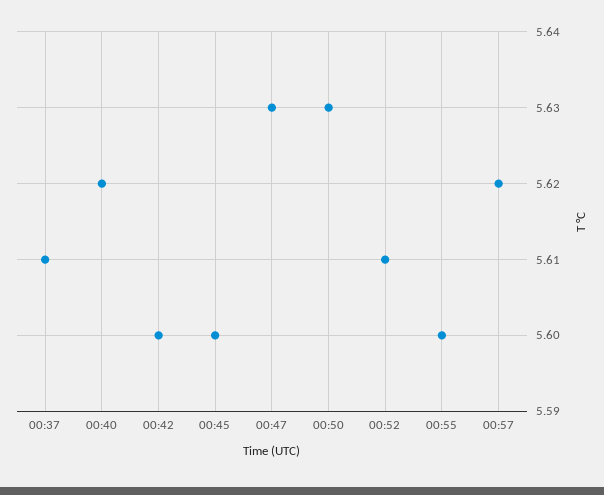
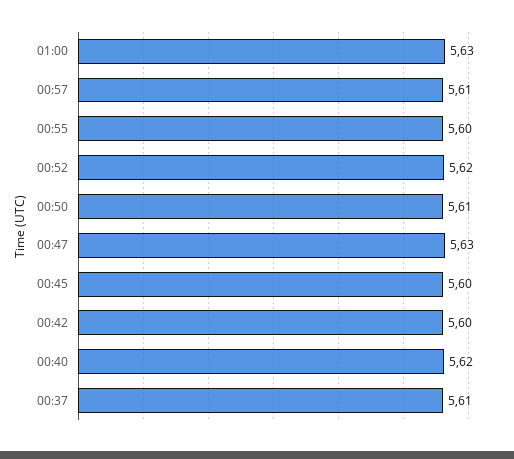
00:50: 5.63 -> 5.61
00:52: 5.61 -> 5.62
00:57: 5.62 -> 5.61
01:00: none -> 5.63

